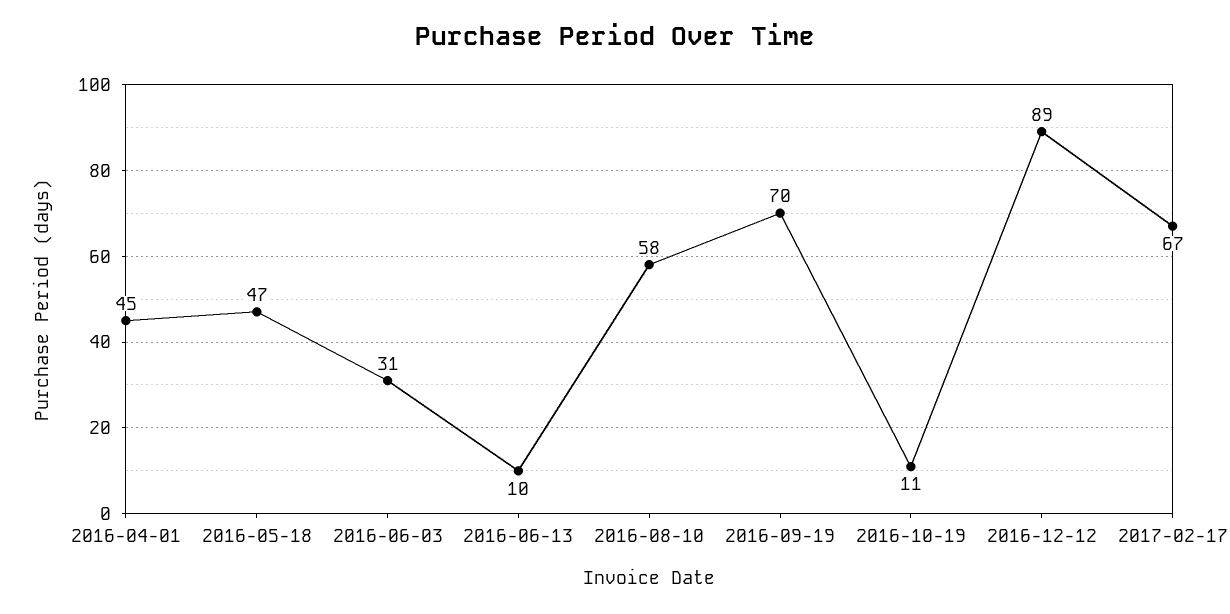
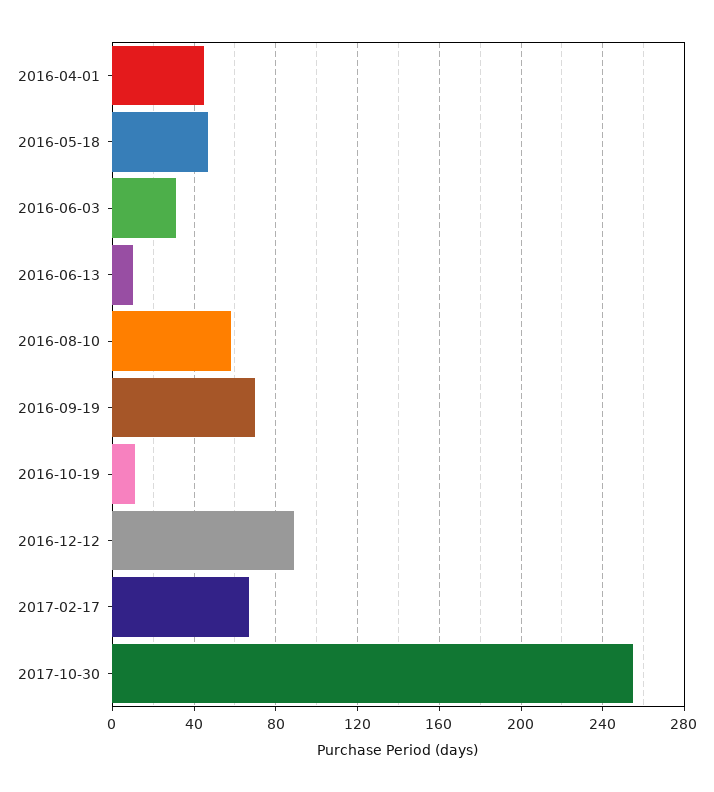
2017-10-30: none -> 255

